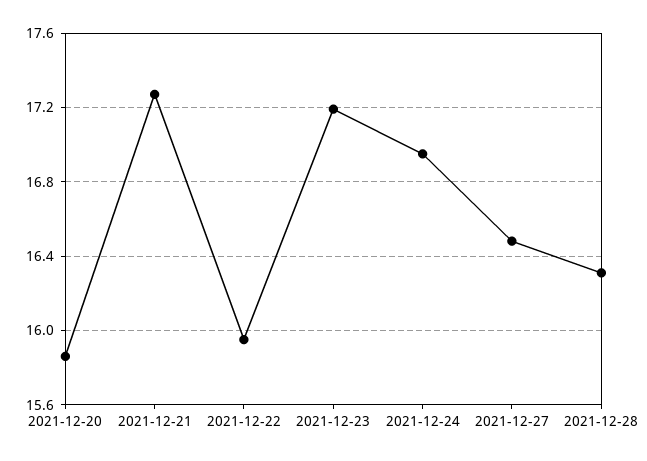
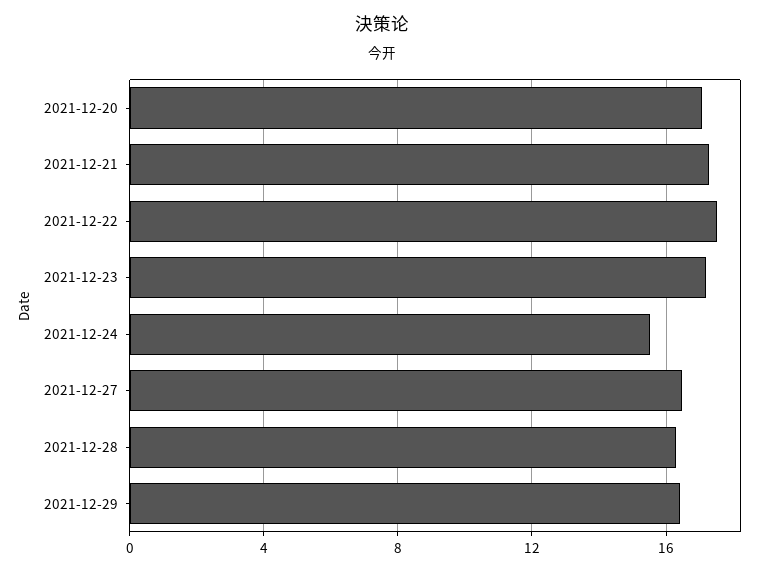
2021-12-20: 15.85 -> 17
2021-12-22: 15.95 -> 17.5
2021-12-24: 16.95 -> 15.5
2021-12-29: none -> 16.5

